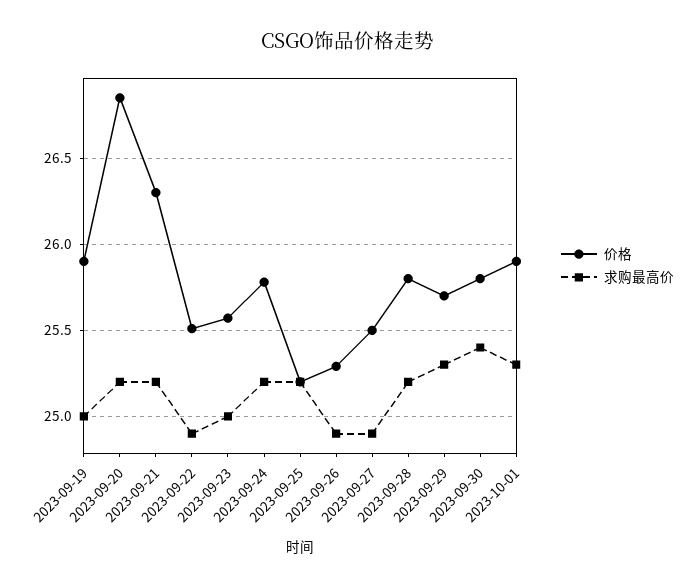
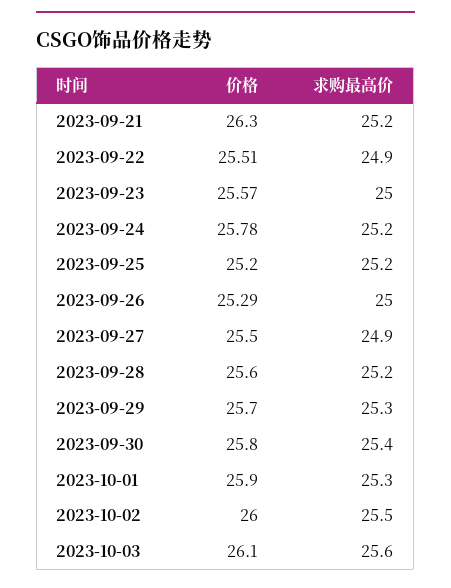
价格, 2023-09-19: 25.9 -> none
求购最高价, 2023-09-19: 25 -> none
价格, 2023-09-20: 26.85 -> none
求购最高价, 2023-09-20: 25.2 -> none
求购最高价, 2023-09-26: 24.9 -> 25
价格, 2023-09-28: 25.8 -> 25.6
价格, 2023-10-02: none -> 26
求购最高价, 2023-10-02: none -> 25.5
价格, 2023-10-03: none -> 26.1
求购最高价, 2023-10-03: none -> 25.6

